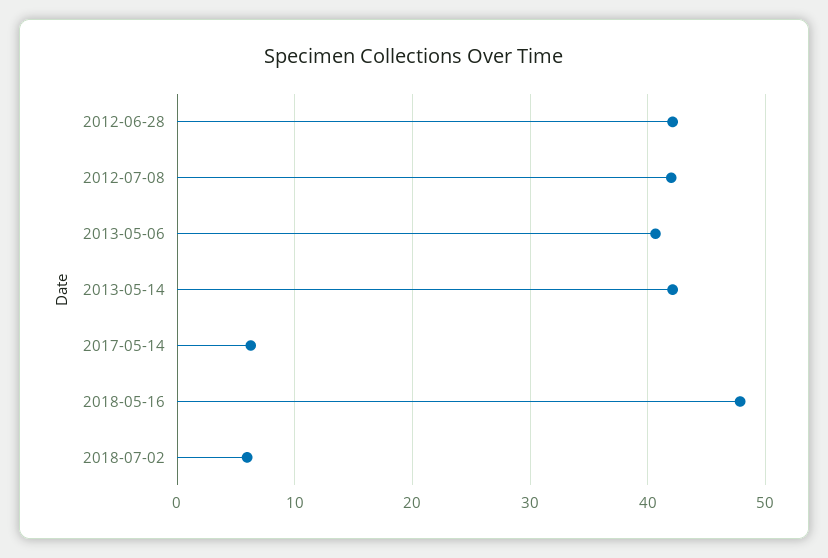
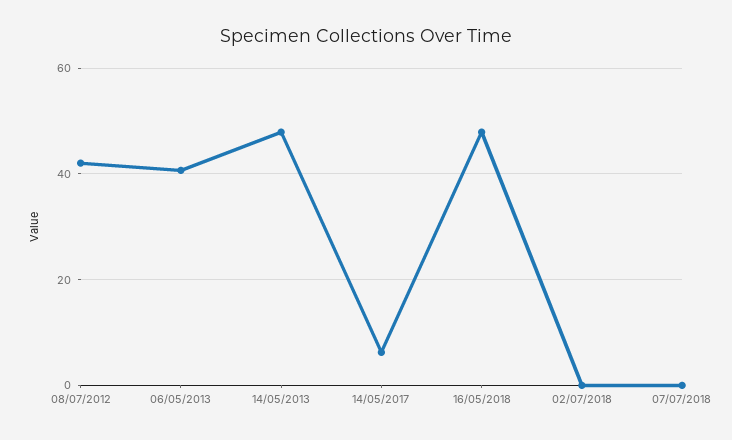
2012-06-28: 42 -> none
2013-05-14: 42 -> 48
2018-07-02: 6 -> 0
07/07/2018: none -> 0

